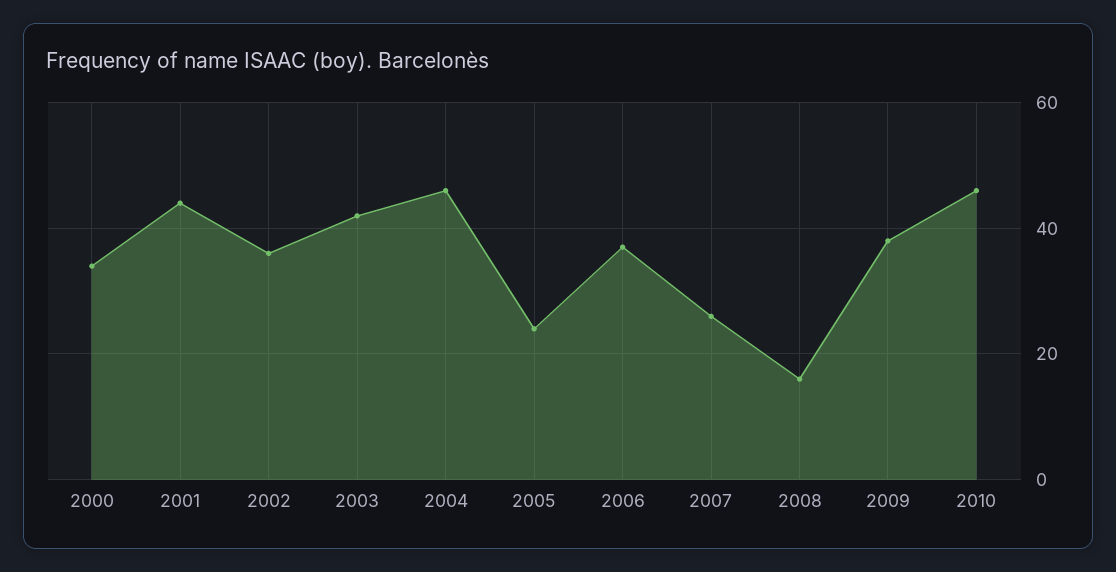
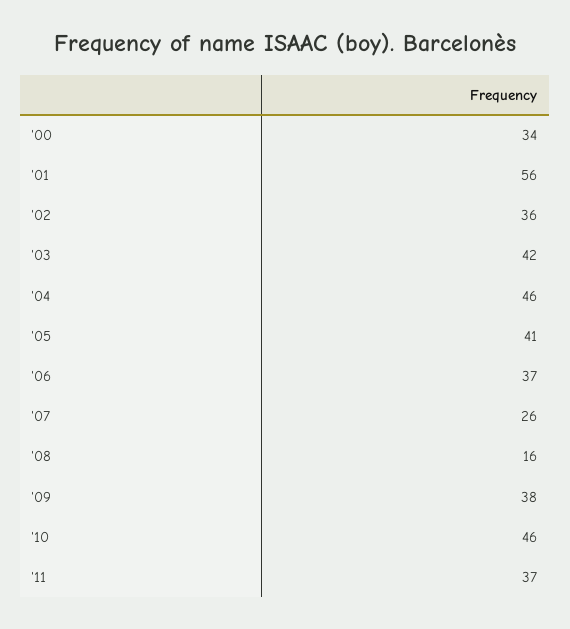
2001: 45 -> 56
2005: 25 -> 41
'11: none -> 37

